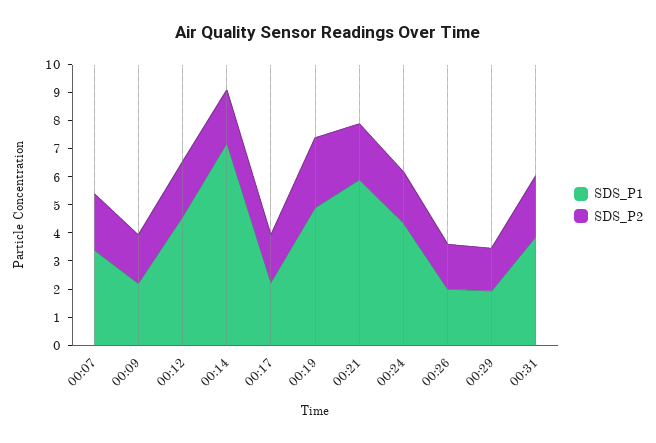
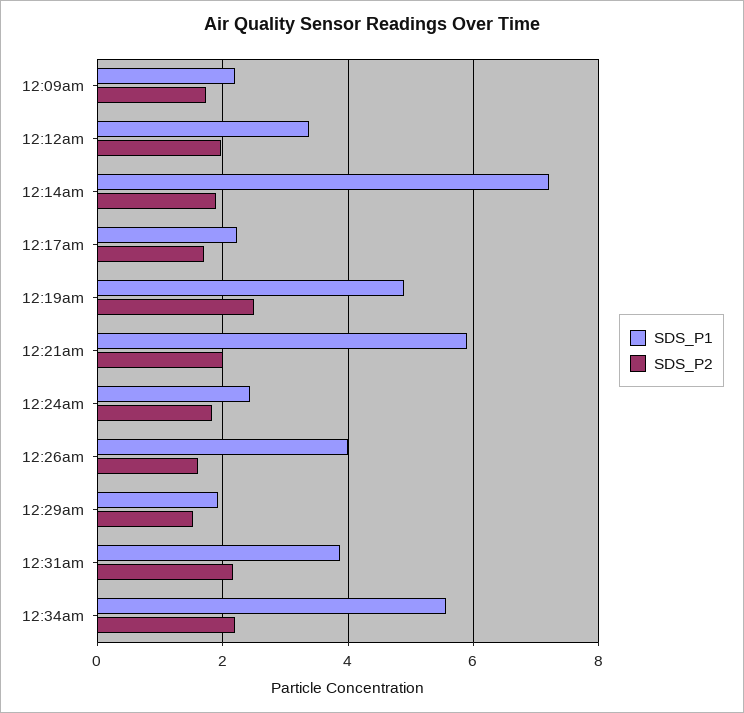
SDS_P1, 00:07: 3.5 -> none
SDS_P2, 00:07: 2 -> none
SDS_P1, 00:12: 4.5 -> 3.4
SDS_P1, 00:24: 4.5 -> 2.4
SDS_P1, 00:26: 2 -> 4
SDS_P1, 12:34am: none -> 5.6
SDS_P2, 12:34am: none -> 2.2

